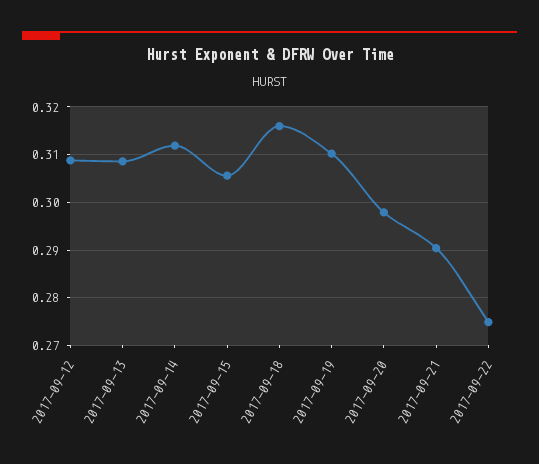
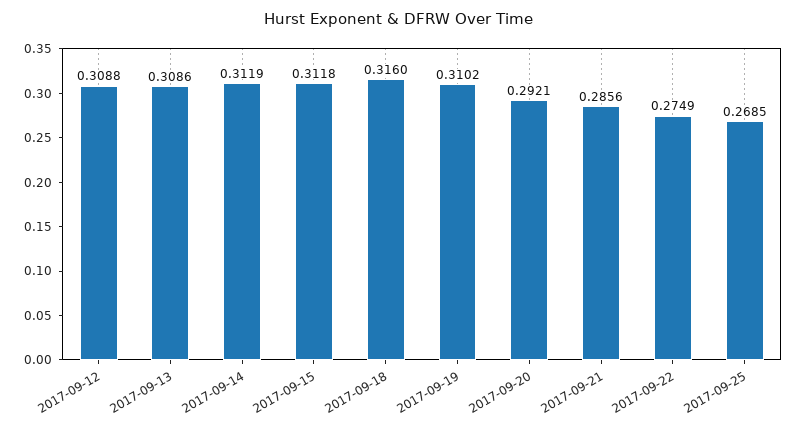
2017-09-15: 0.306 -> 0.3118
2017-09-20: 0.298 -> 0.2921
2017-09-21: 0.29 -> 0.2856
2017-09-25: none -> 0.2685

